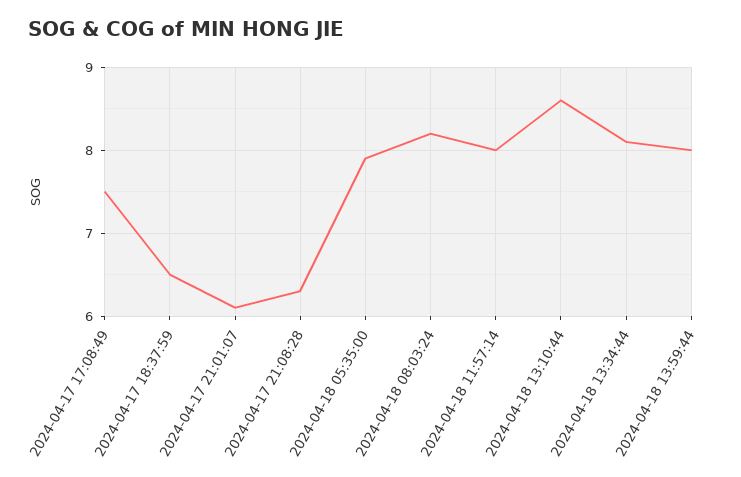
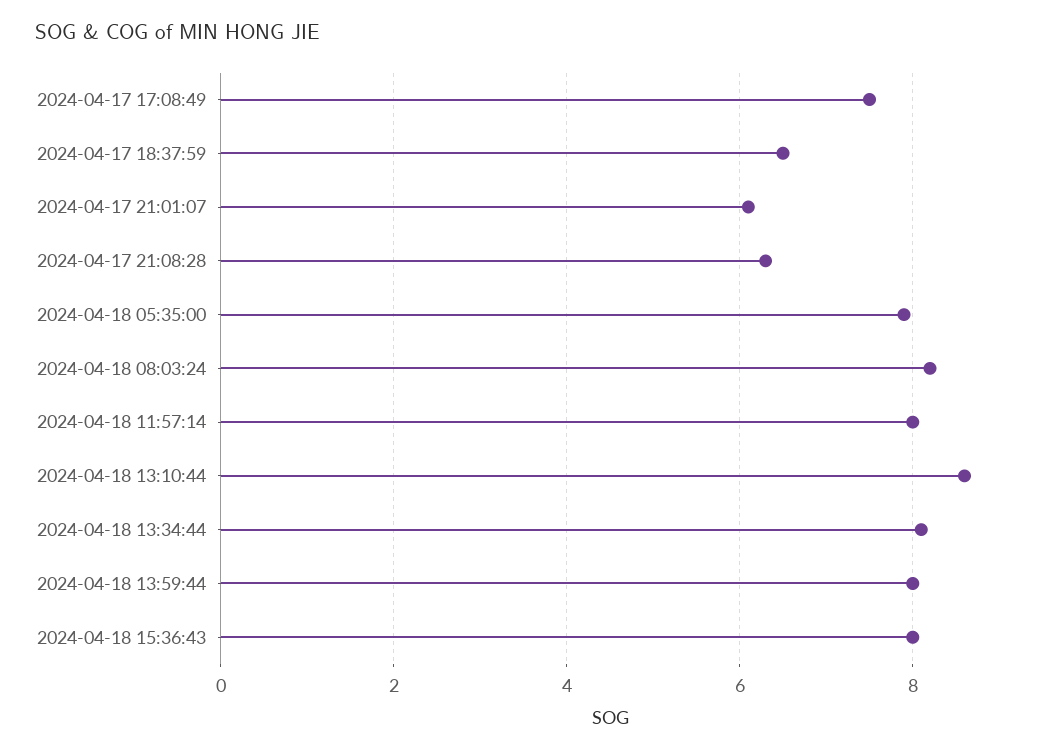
2024-04-18 15:36:43: none -> 8

